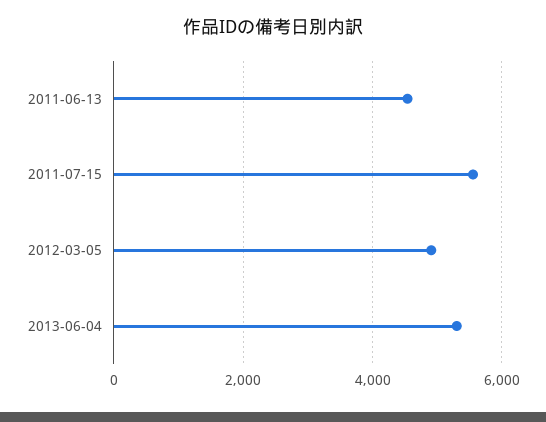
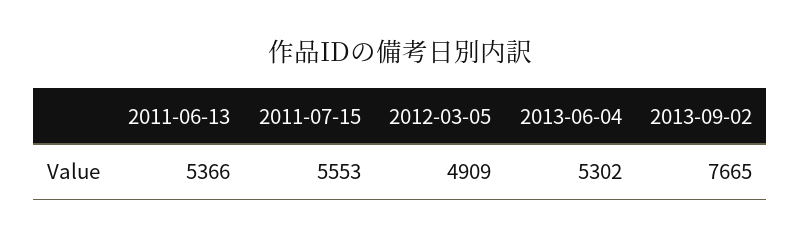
2011-06-13: 4600 -> 5366
2013-09-02: none -> 7665

